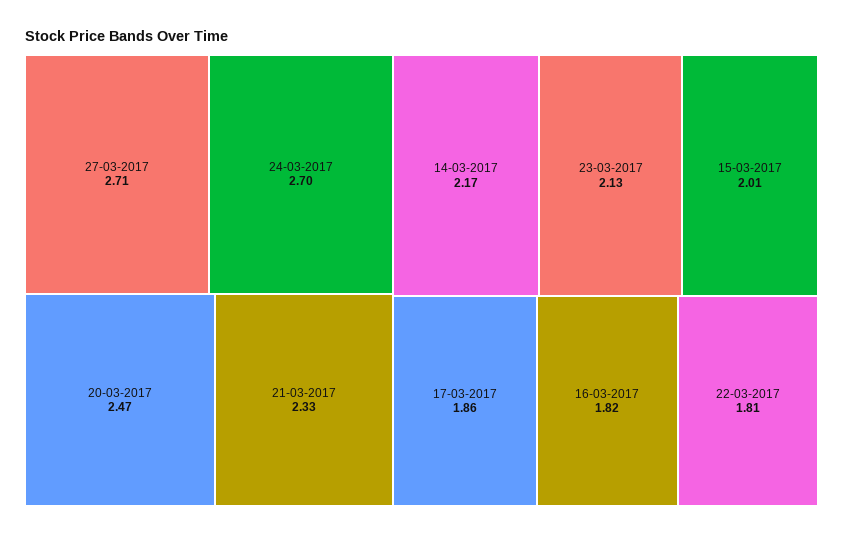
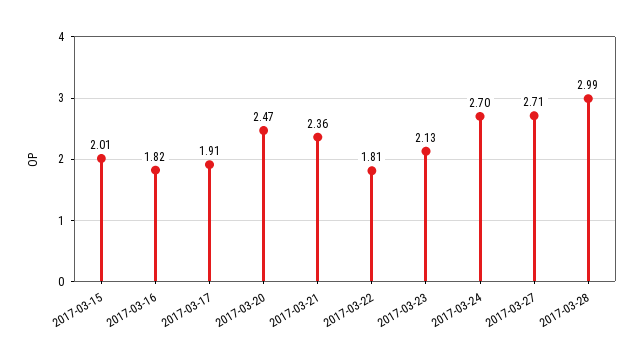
21-03-2017: 2.33 -> 2.36
14-03-2017: 2.17 -> none
17-03-2017: 1.86 -> 1.91
2017-03-28: none -> 2.99

